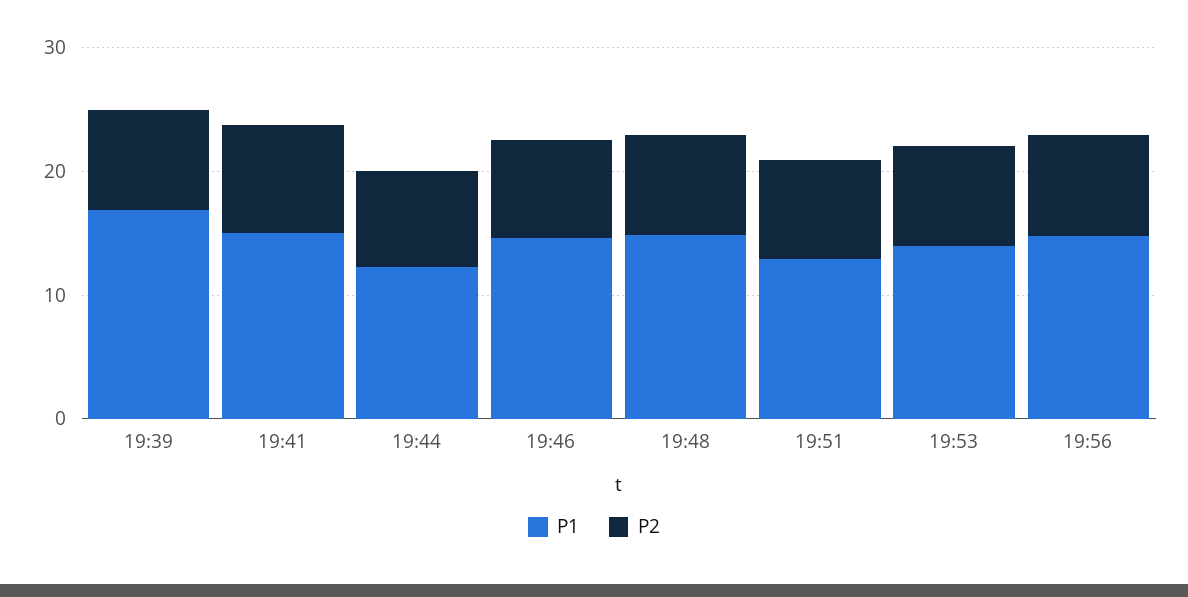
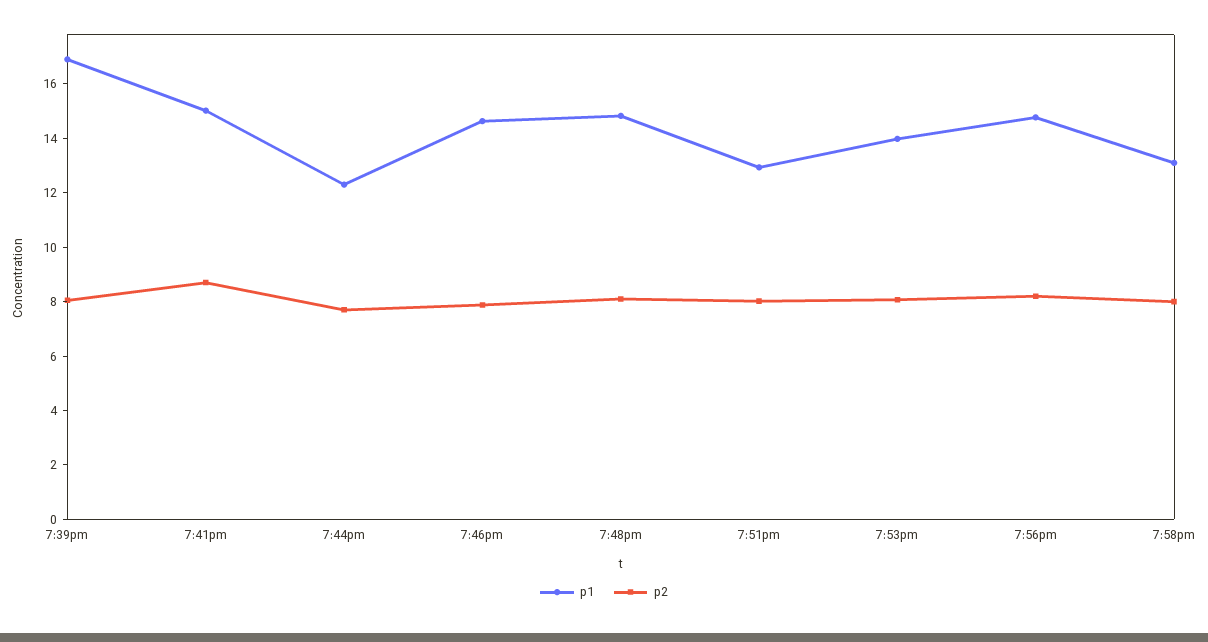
P1, 7:58pm: none -> 13
P2, 7:58pm: none -> 8

